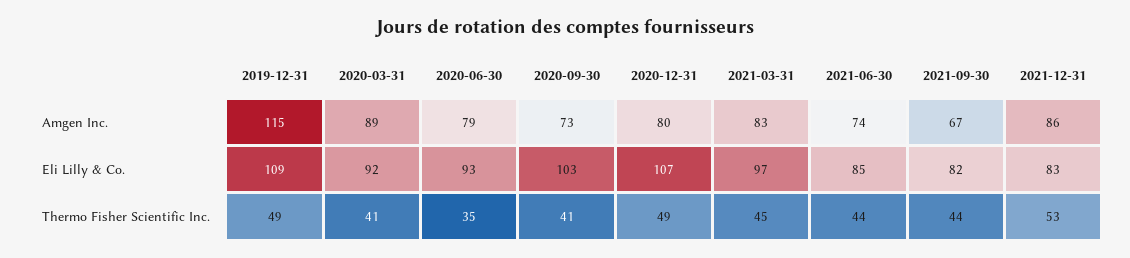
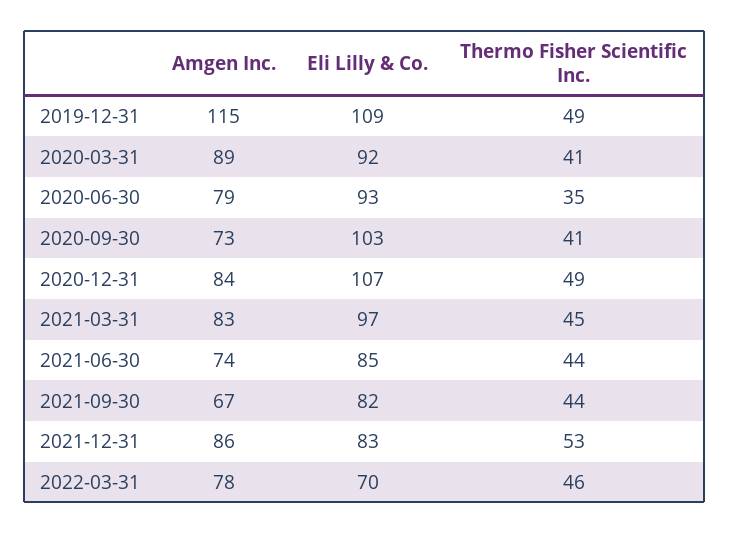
2020-12-31, Amgen Inc.: 80 -> 84
2022-03-31, Amgen Inc.: none -> 78
2022-03-31, Eli Lilly & Co.: none -> 70
2022-03-31, Thermo Fisher Scientific Inc.: none -> 46

